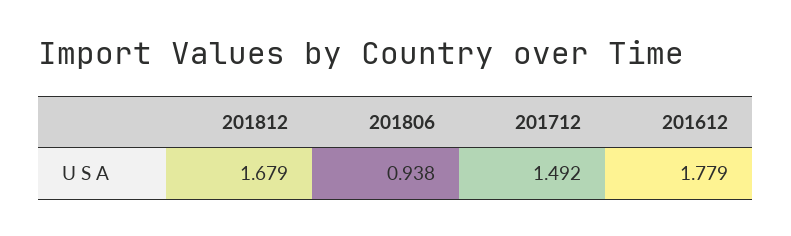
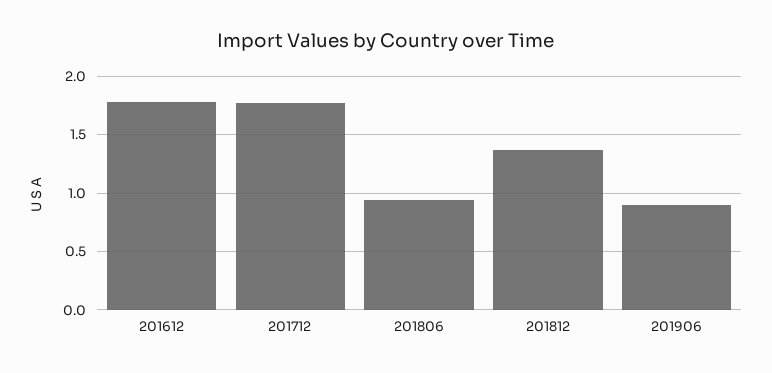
201812: 1.679 -> 1.4
201712: 1.492 -> 1.8
201906: none -> 0.9

